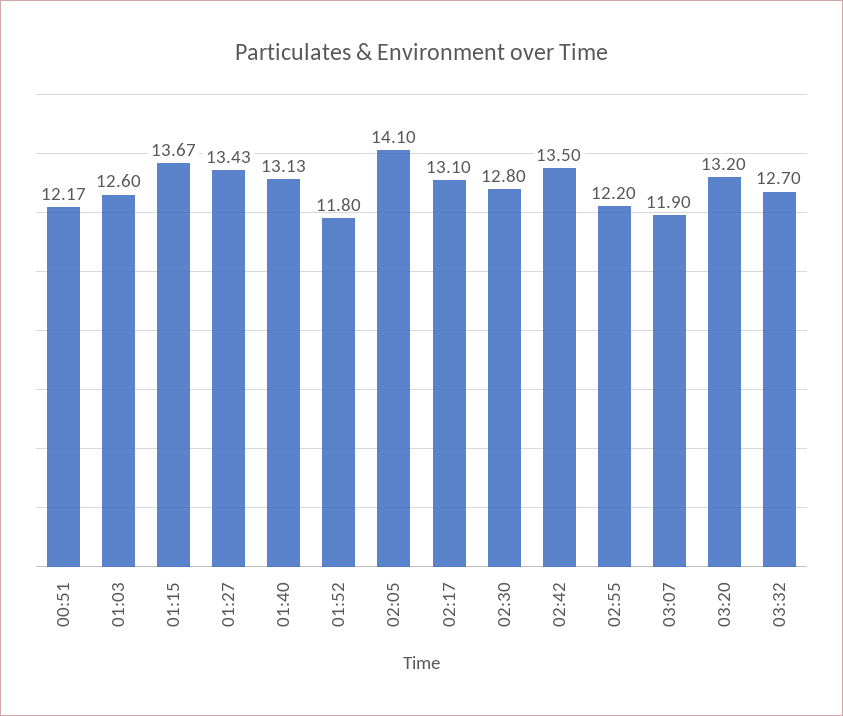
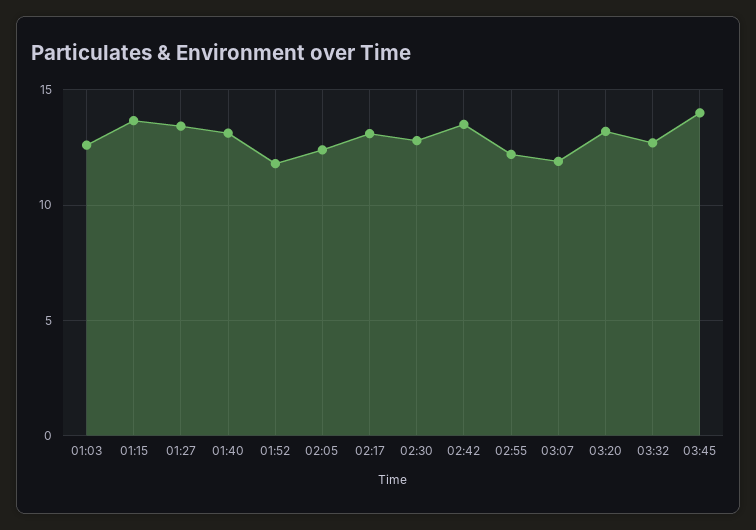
00:51: 12.17 -> none
02:05: 14.1 -> 12.5
03:45: none -> 14

